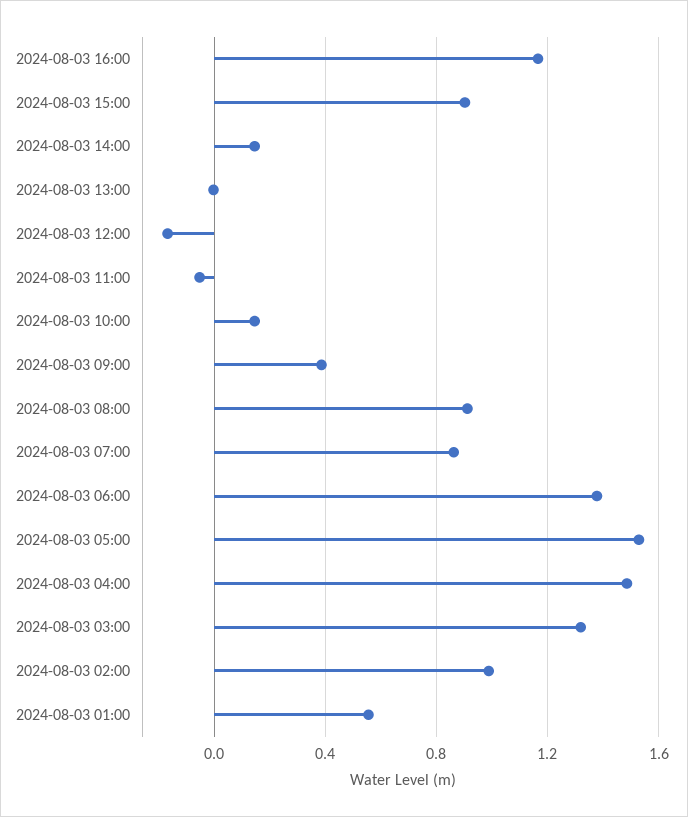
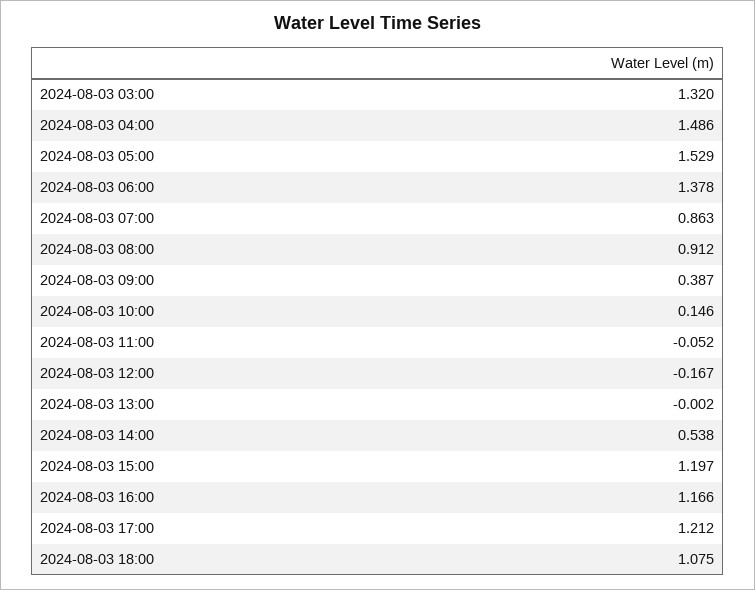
2024-08-03 15:00: 0.9 -> 1.197
2024-08-03 14:00: 0.15 -> 0.538
2024-08-03 02:00: 1 -> none
2024-08-03 01:00: 0.55 -> none
2024-08-03 17:00: none -> 1.212
2024-08-03 18:00: none -> 1.075

